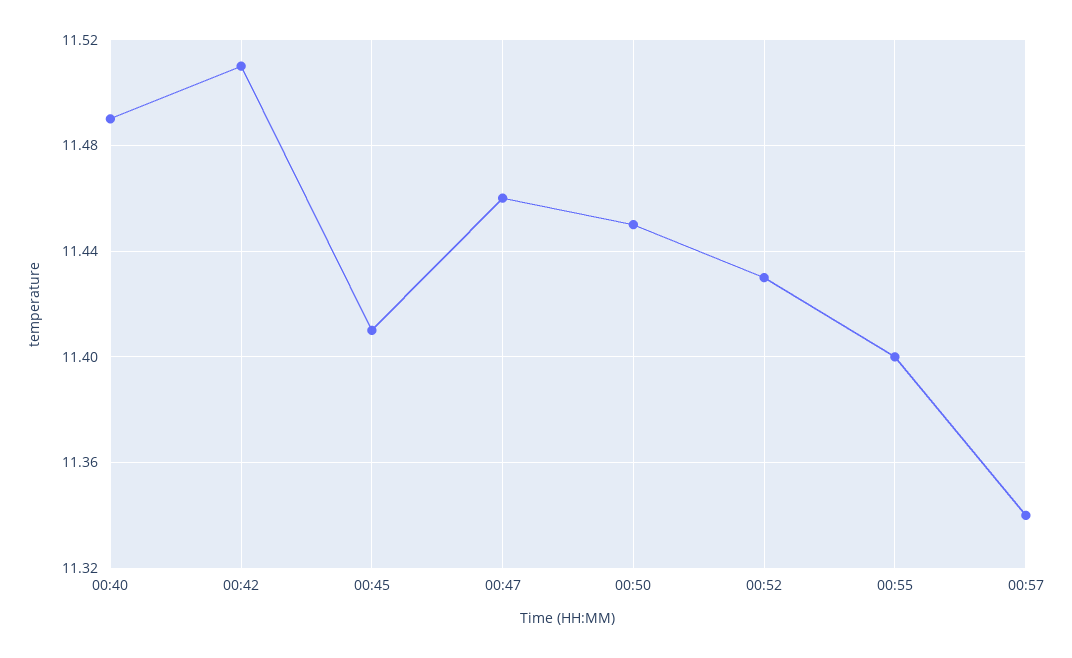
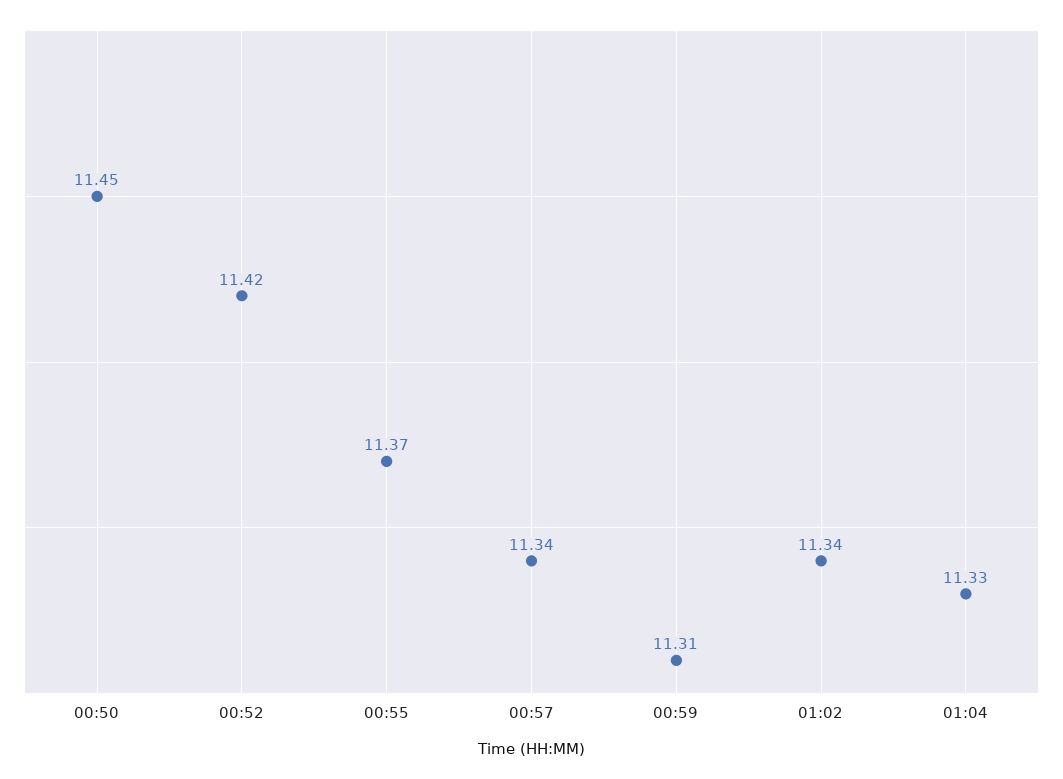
00:40: 11.49 -> none
00:42: 11.51 -> none
00:45: 11.41 -> none
00:47: 11.46 -> none
00:52: 11.43 -> 11.42
00:55: 11.4 -> 11.37
00:59: none -> 11.31
01:02: none -> 11.34
01:04: none -> 11.33

